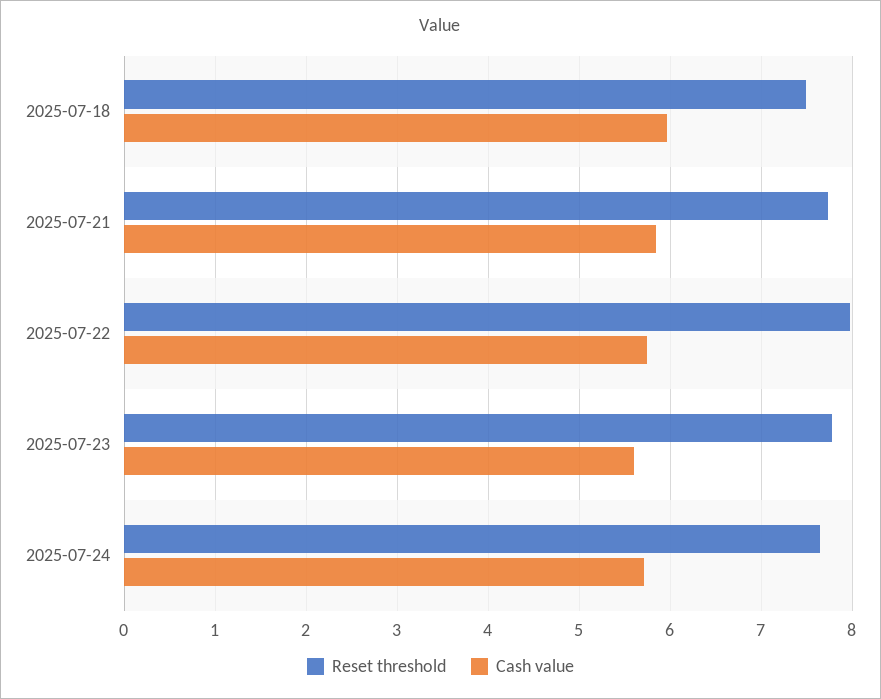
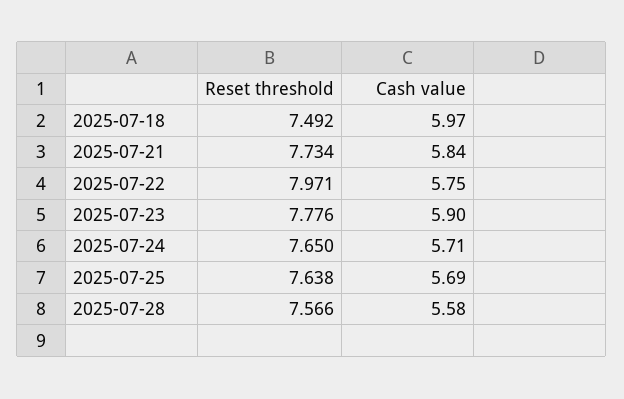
Cash value, 2025-07-23: 5.6 -> 5.9
Reset threshold, 2025-07-25: none -> 7.638
Cash value, 2025-07-25: none -> 5.69
Reset threshold, 2025-07-28: none -> 7.566
Cash value, 2025-07-28: none -> 5.58

